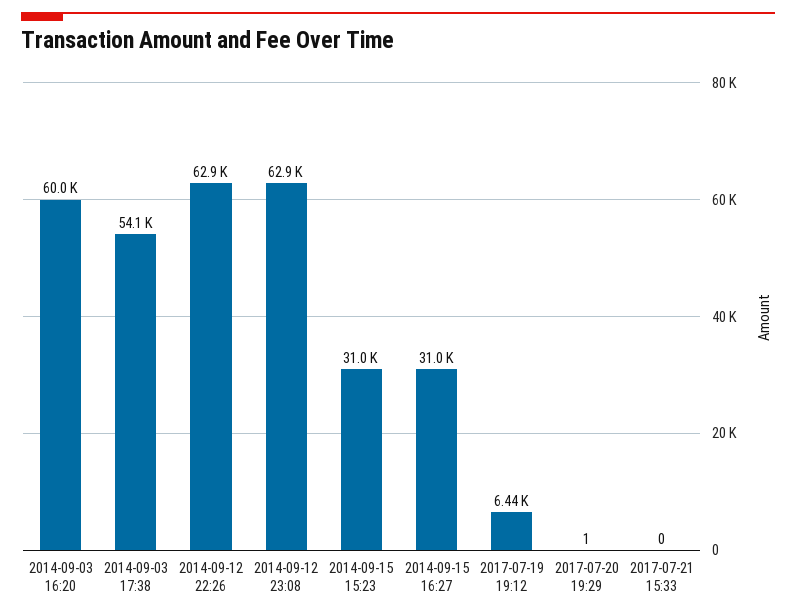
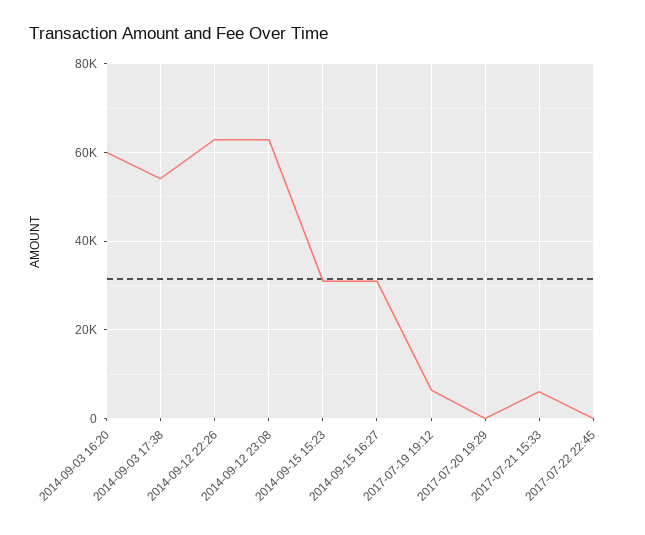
2017-07-21 15:33: 0 -> 6000
2017-07-22 22:45: none -> 0

